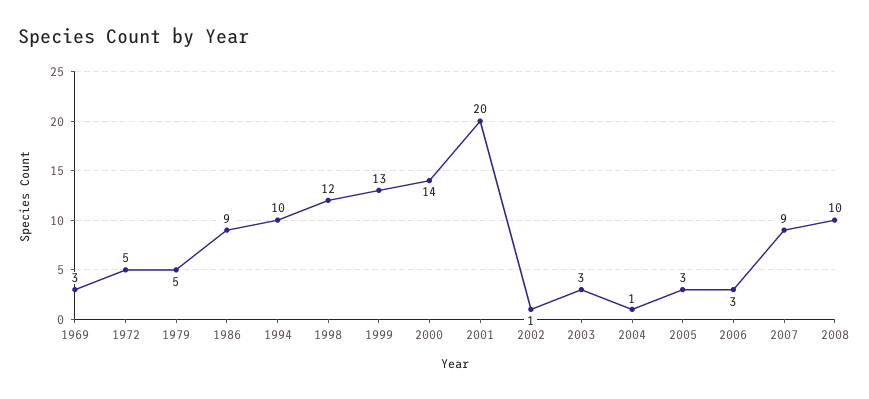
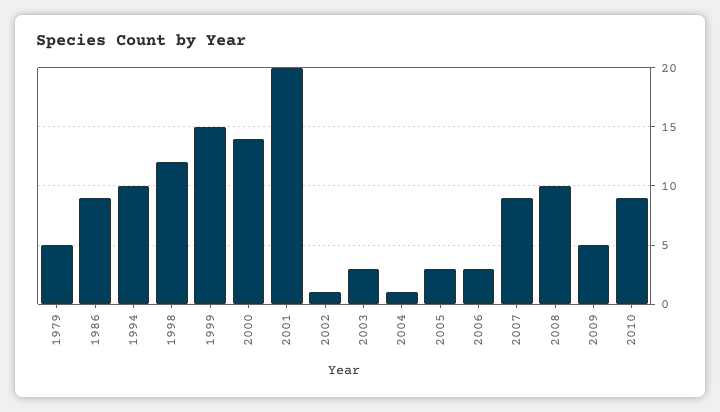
1969: 3 -> none
1972: 5 -> none
1999: 13 -> 15
2009: none -> 5
2010: none -> 9

